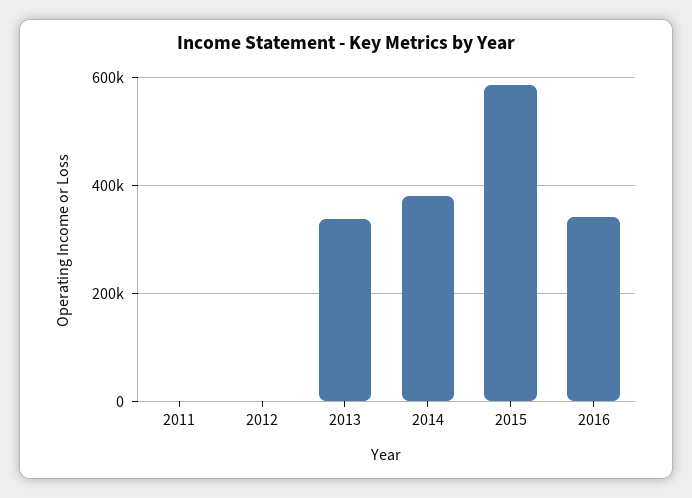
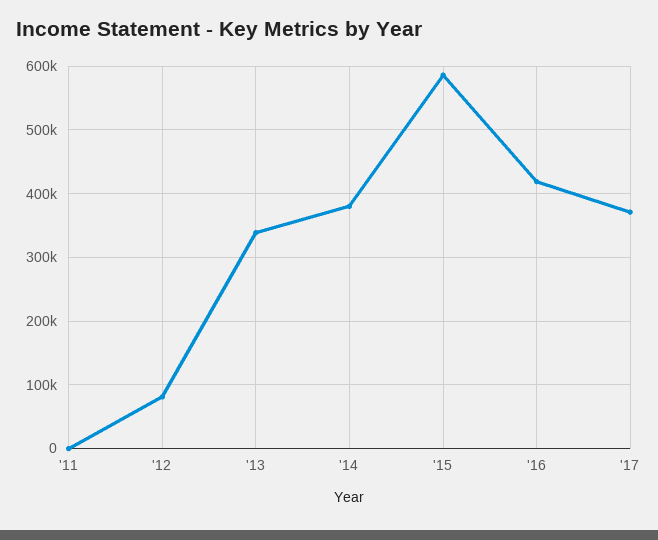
2012: 0 -> 80000
2016: 340000 -> 420000
'17: none -> 370000

